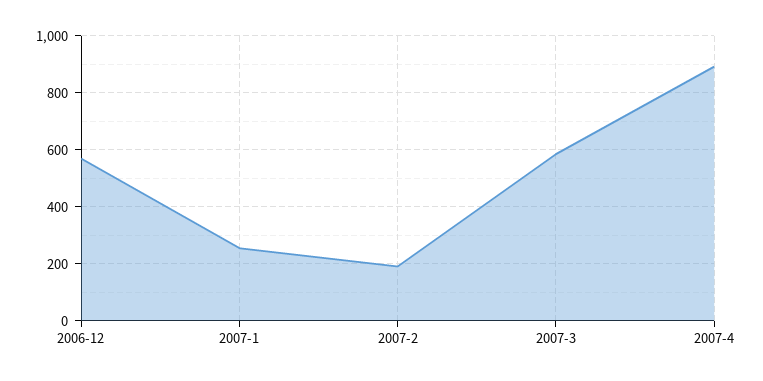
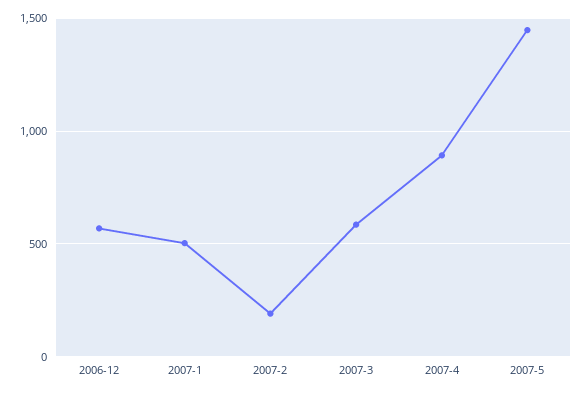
2007-1: 250 -> 500
2007-5: none -> 1450

